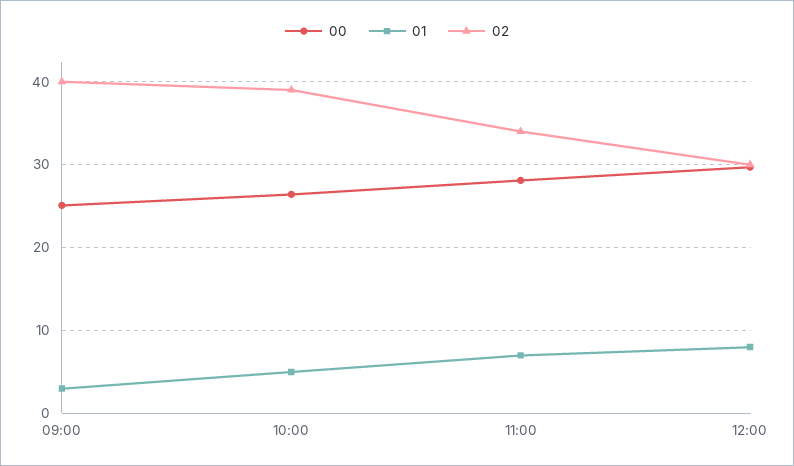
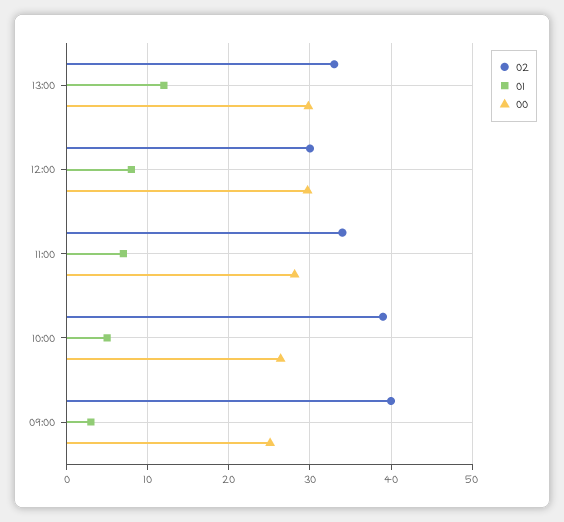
02, 13:00: none -> 33
01, 13:00: none -> 12
00, 13:00: none -> 30

